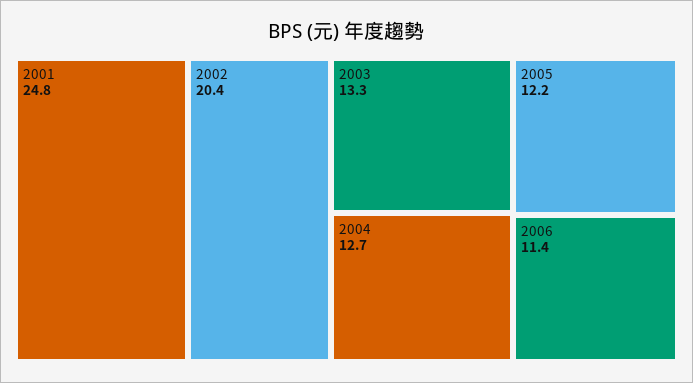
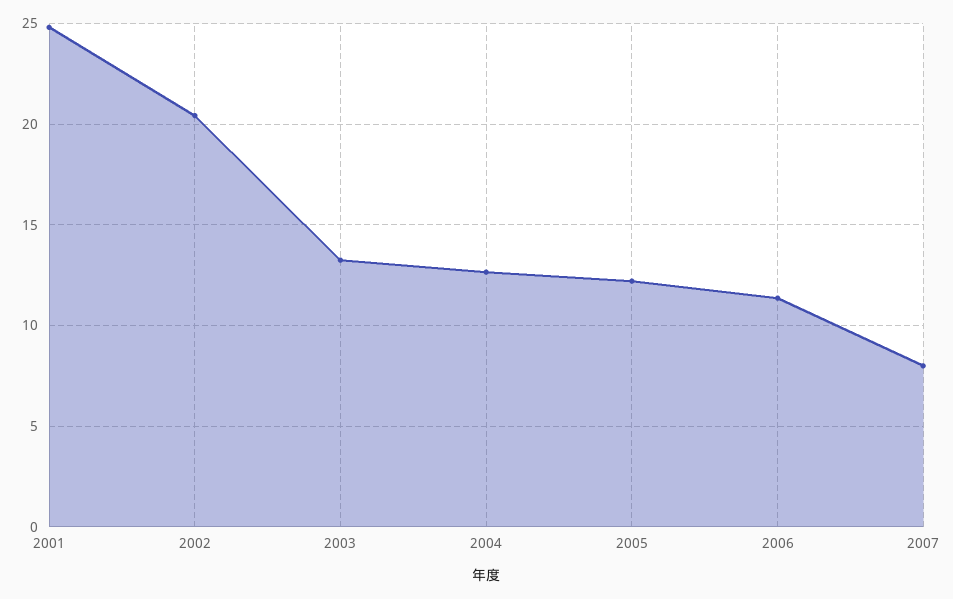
2007: none -> 8

